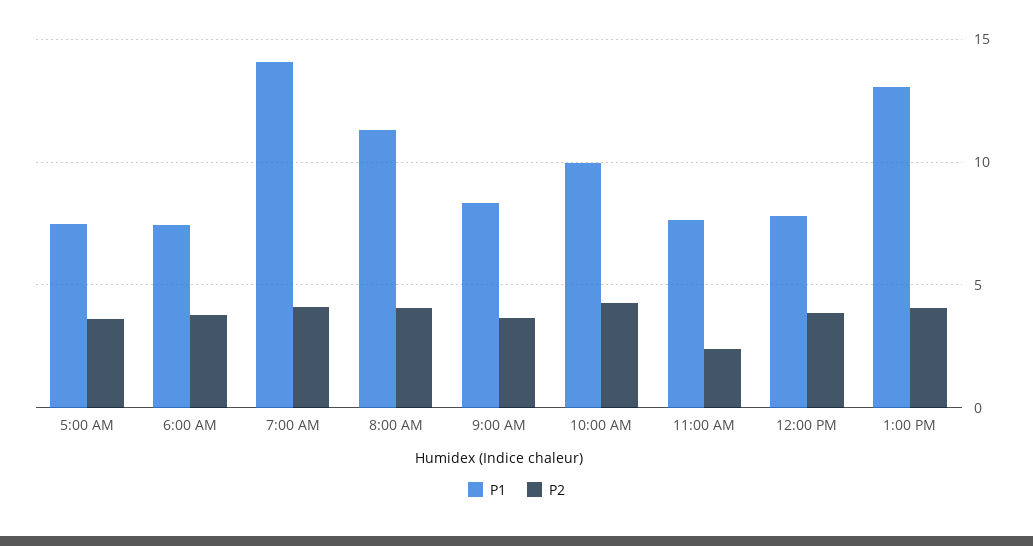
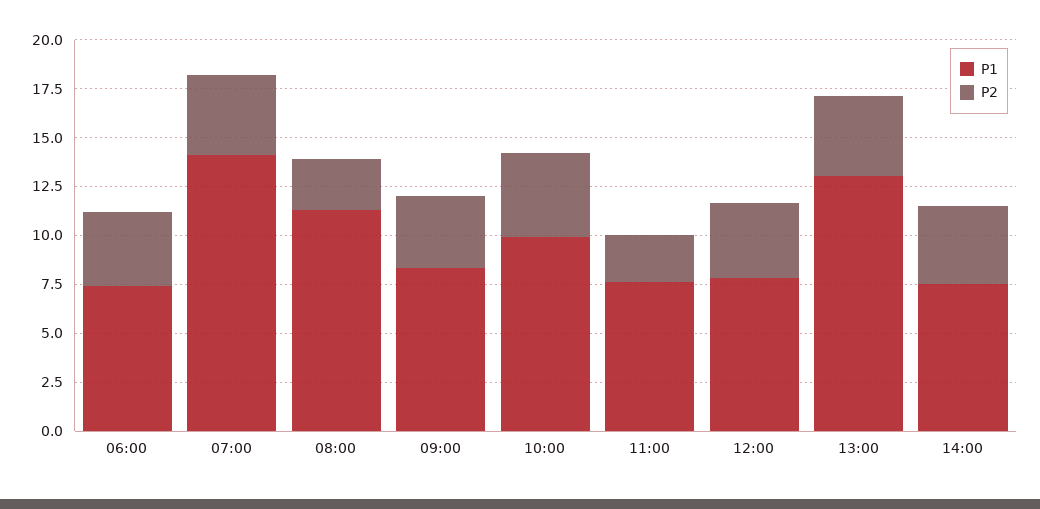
P1, 5:00 AM: 7.5 -> none
P2, 5:00 AM: 3.5 -> none
P2, 8:00 AM: 4 -> 2.5
P1, 14:00: none -> 7.5
P2, 14:00: none -> 4

